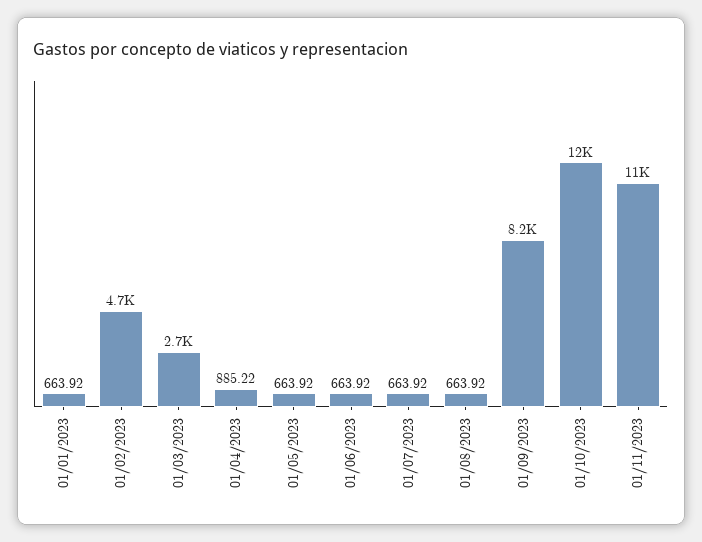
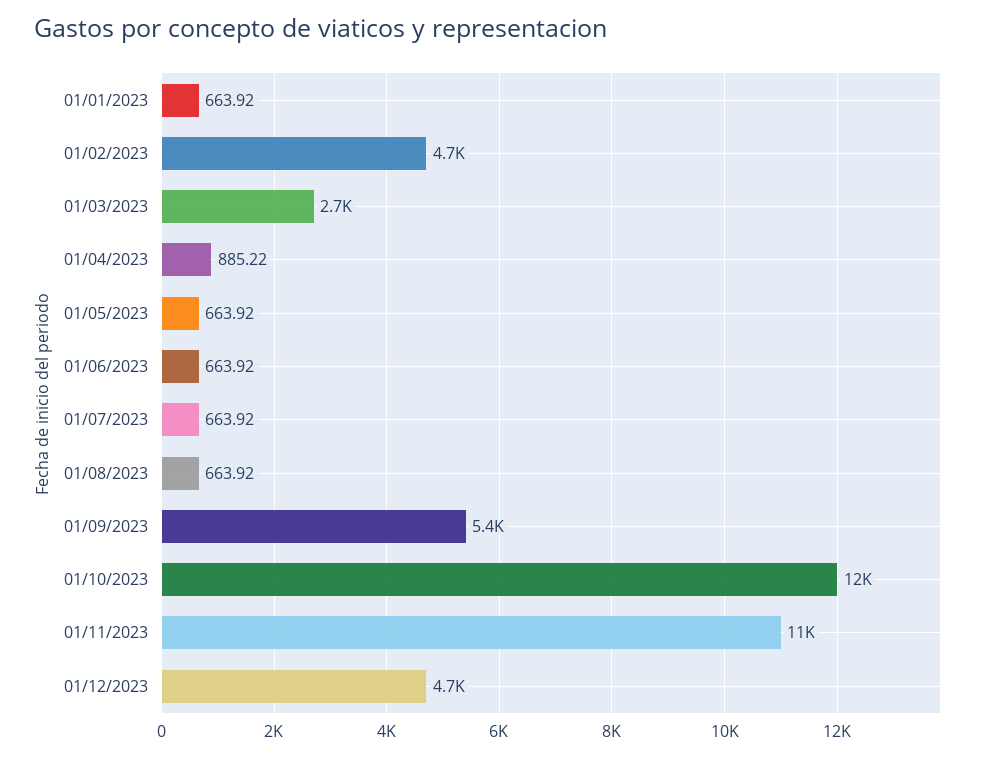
01/09/2023: 8200 -> 5400
01/12/2023: none -> 4700

